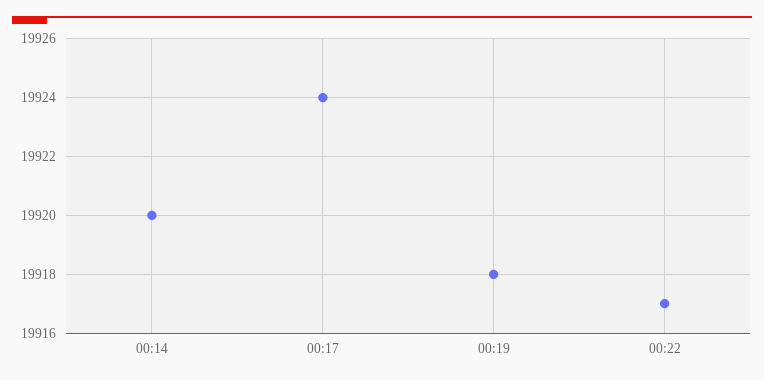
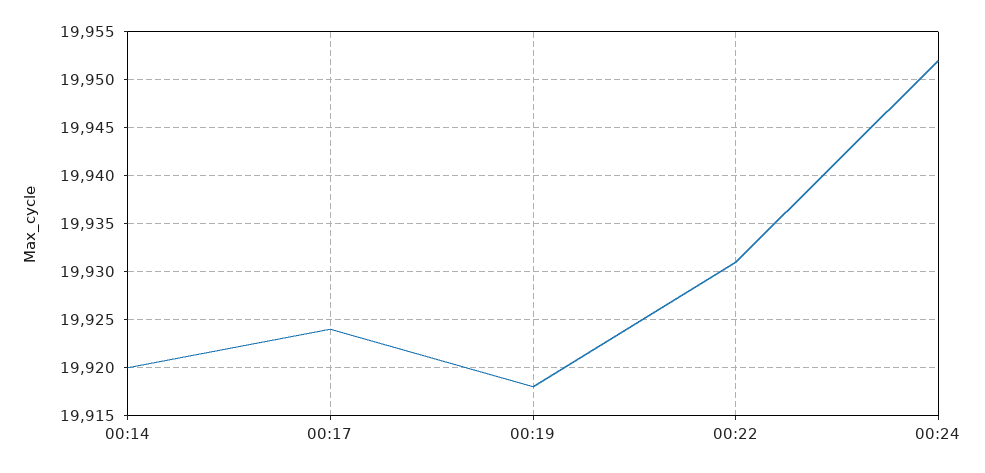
00:22: 19917 -> 19931
00:24: none -> 19952

